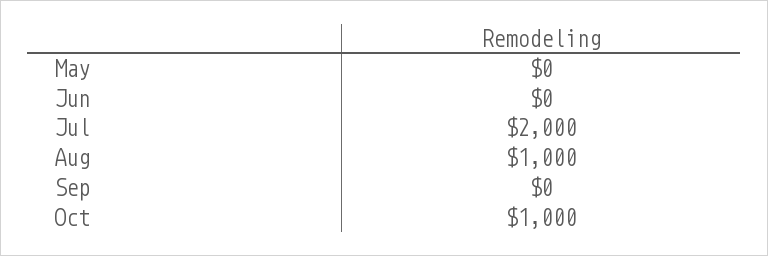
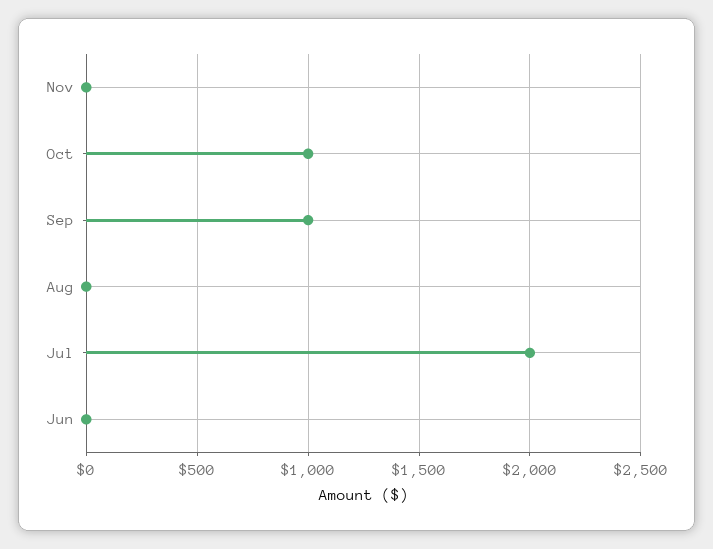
May: 0 -> none
Aug: 1000 -> 0
Sep: 0 -> 1000
Nov: none -> 0

